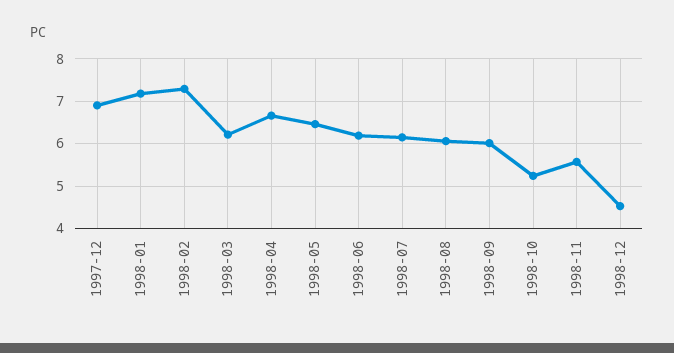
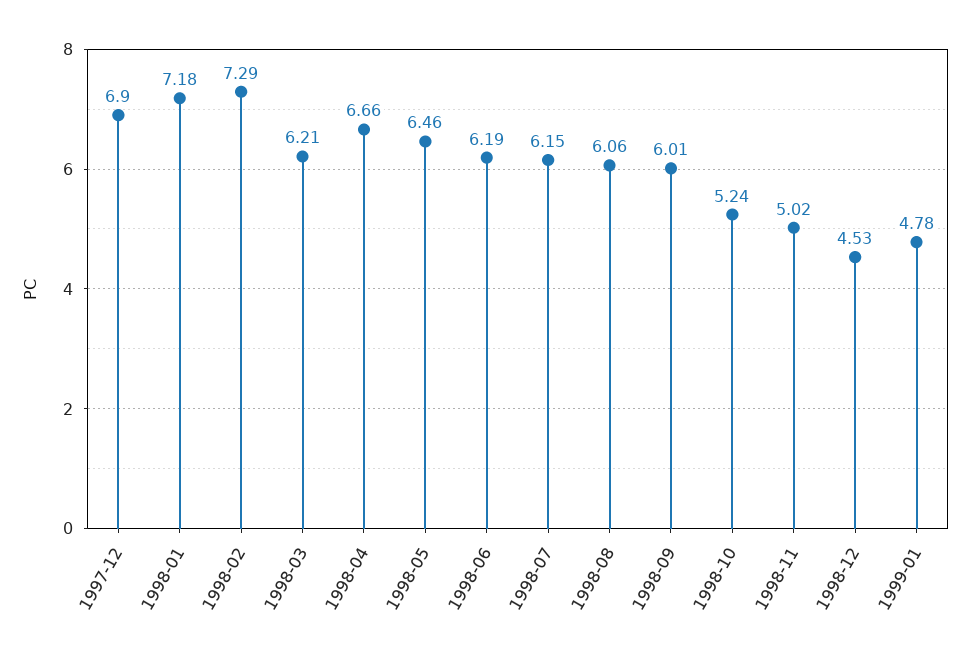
1998-11: 5.6 -> 5.02
1999-01: none -> 4.78

